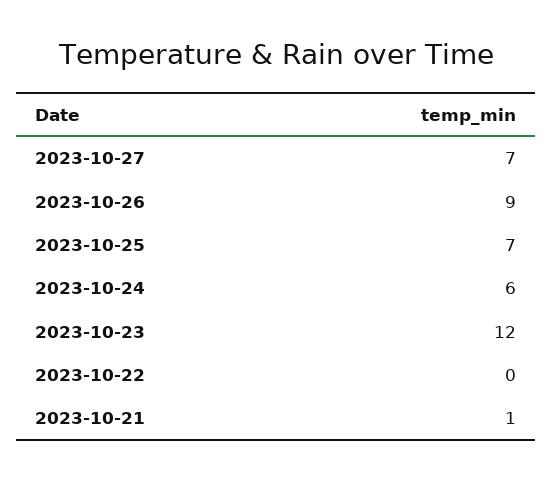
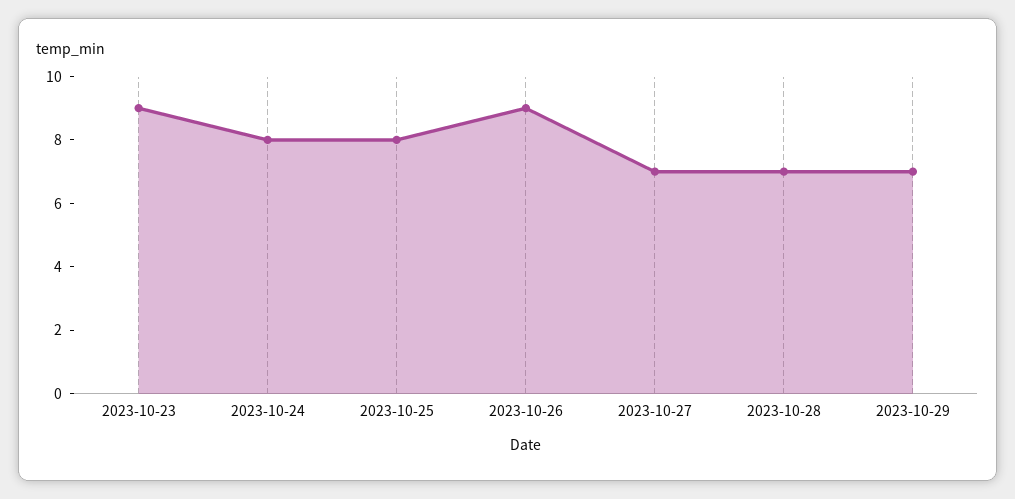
2023-10-25: 7 -> 8
2023-10-24: 6 -> 8
2023-10-23: 12 -> 9
2023-10-22: 0 -> none
2023-10-21: 1 -> none
2023-10-28: none -> 7
2023-10-29: none -> 7

